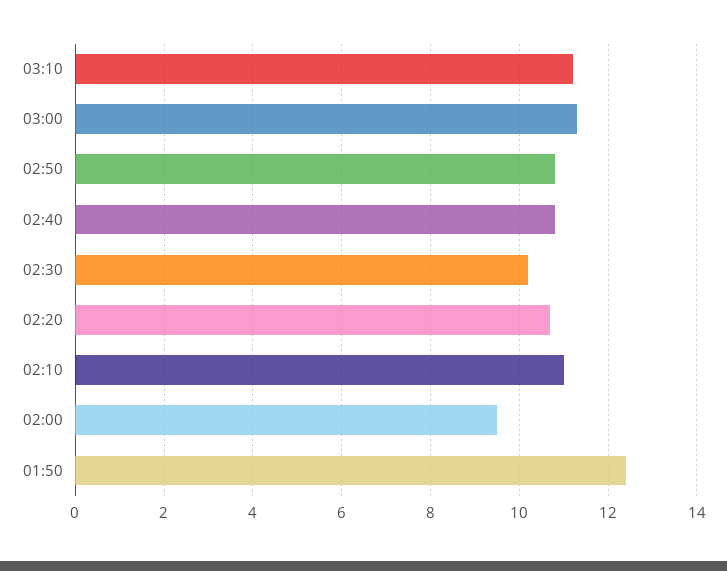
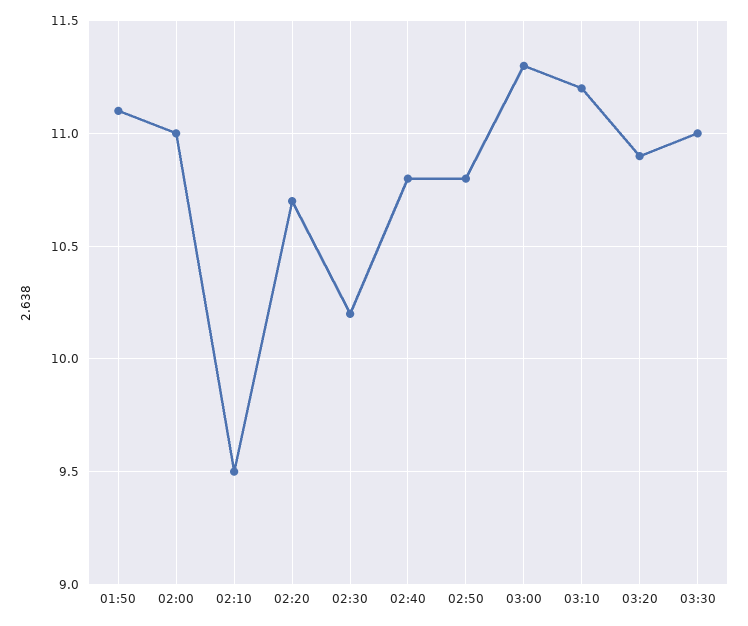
02:10: 11 -> 9.5
02:00: 9.5 -> 11
01:50: 12.5 -> 11.1
03:20: none -> 10.9
03:30: none -> 11

